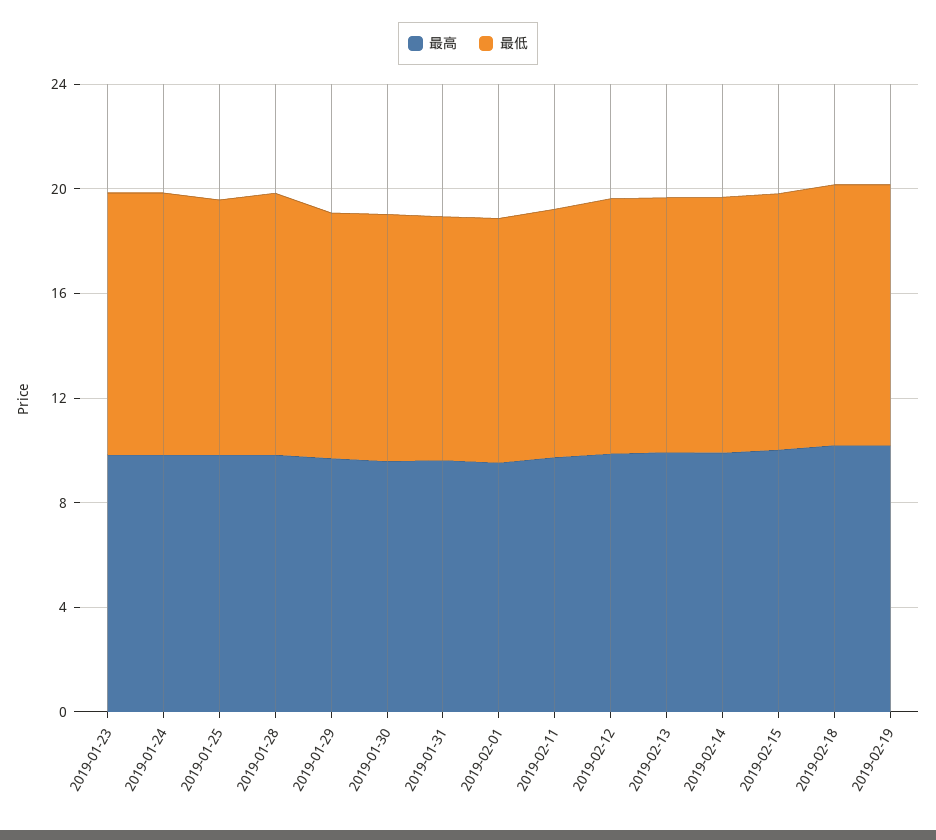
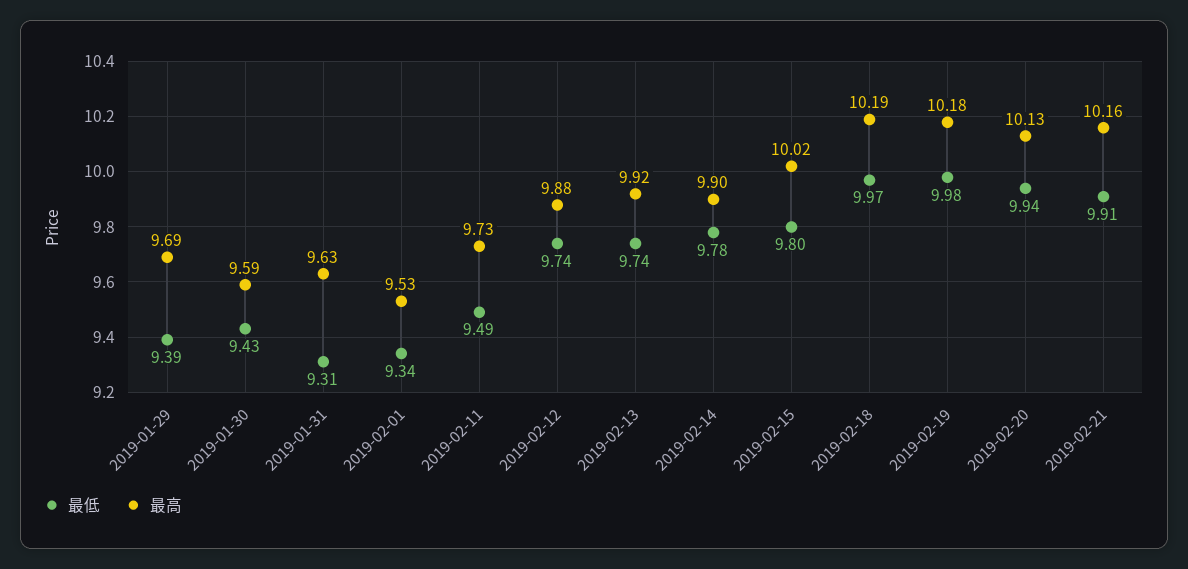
最高, 2019-01-23: 10 -> none
最低, 2019-01-23: 10 -> none
最高, 2019-01-24: 10 -> none
最低, 2019-01-24: 10 -> none
最高, 2019-01-25: 10 -> none
最低, 2019-01-25: 10 -> none
最高, 2019-01-28: 10 -> none
最低, 2019-01-28: 10 -> none
最低, 2019-02-20: none -> 9.94
最高, 2019-02-20: none -> 10.13
最低, 2019-02-21: none -> 9.91
最高, 2019-02-21: none -> 10.16

